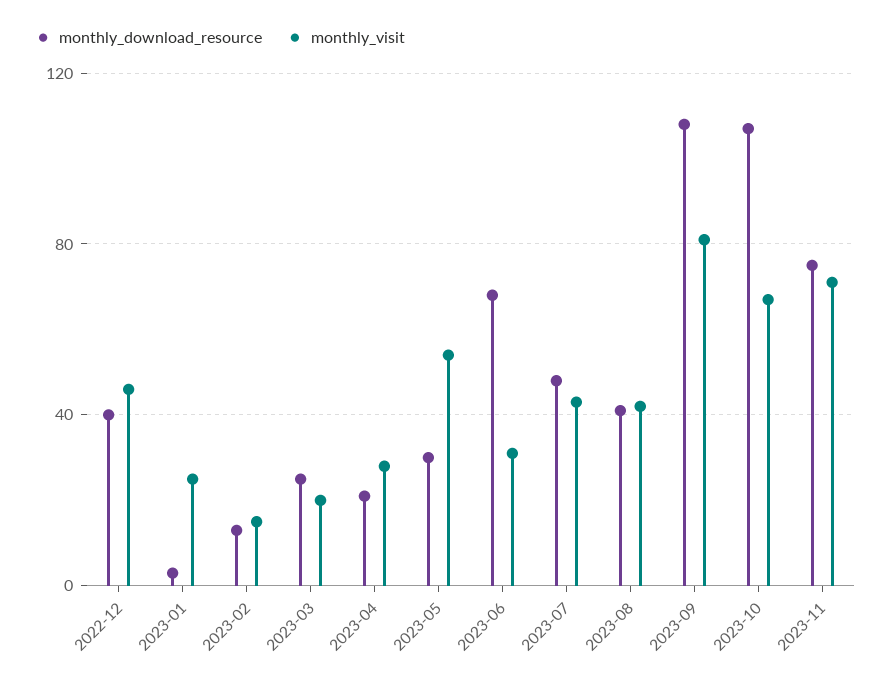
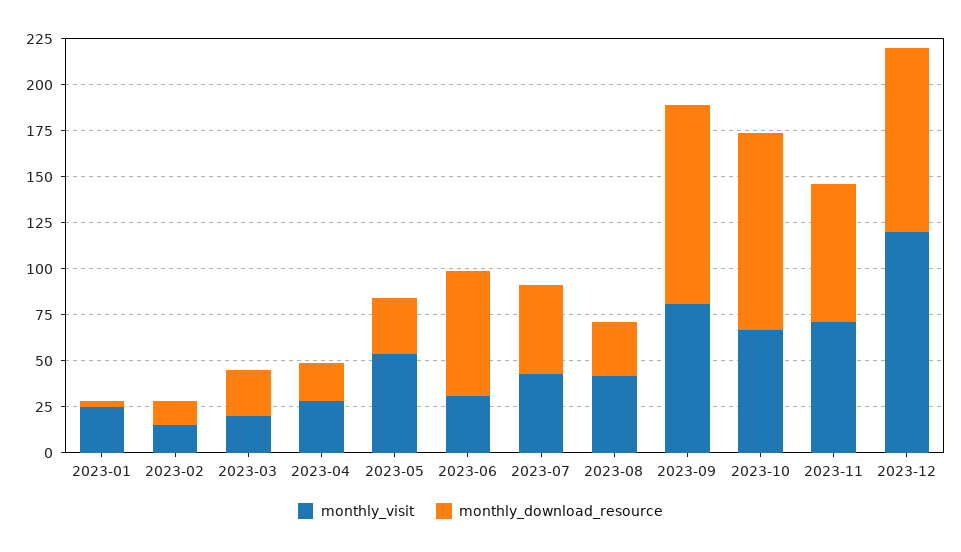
monthly_download_resource, 2022-12: 40 -> none
monthly_visit, 2022-12: 45 -> none
monthly_download_resource, 2023-08: 40 -> 30
monthly_visit, 2023-12: none -> 120
monthly_download_resource, 2023-12: none -> 100

